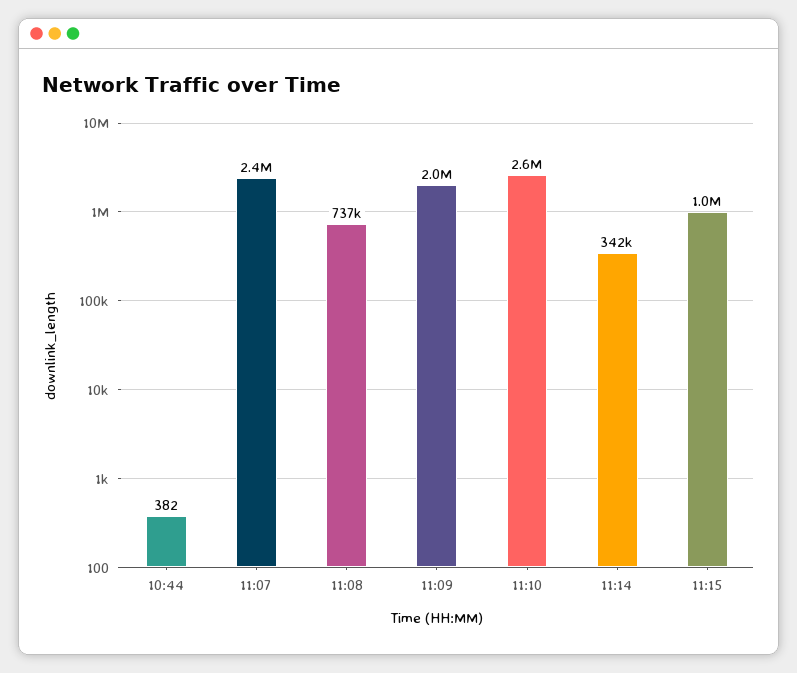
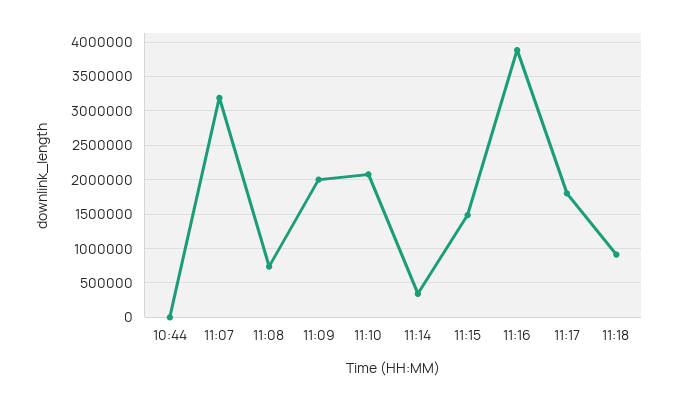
11:07: 2400000 -> 3200000
11:10: 2600000 -> 2100000
11:15: 1000000 -> 1500000
11:16: none -> 3900000
11:17: none -> 1800000
11:18: none -> 900000

